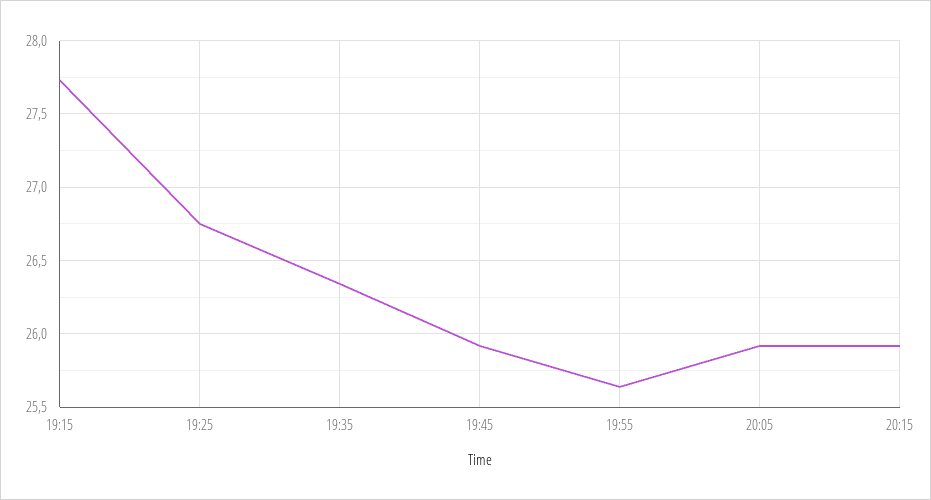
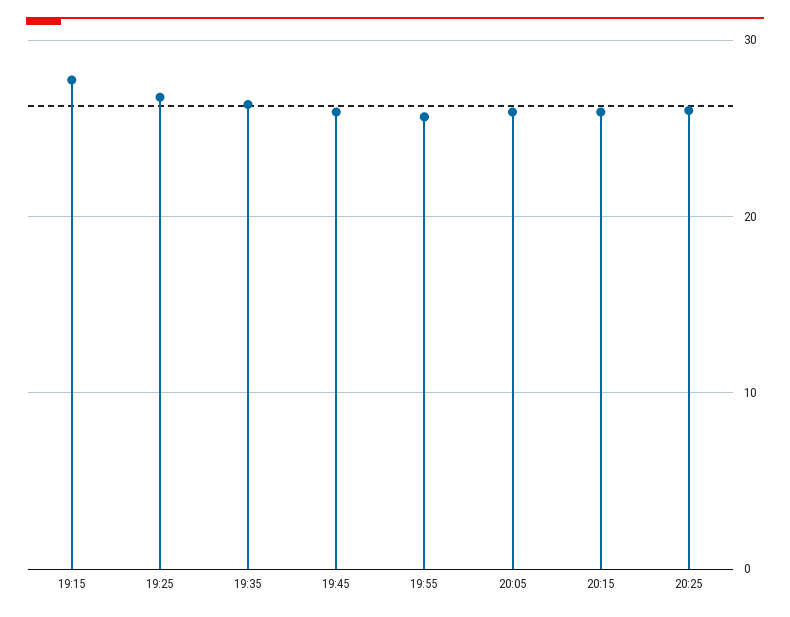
20:25: none -> 26

